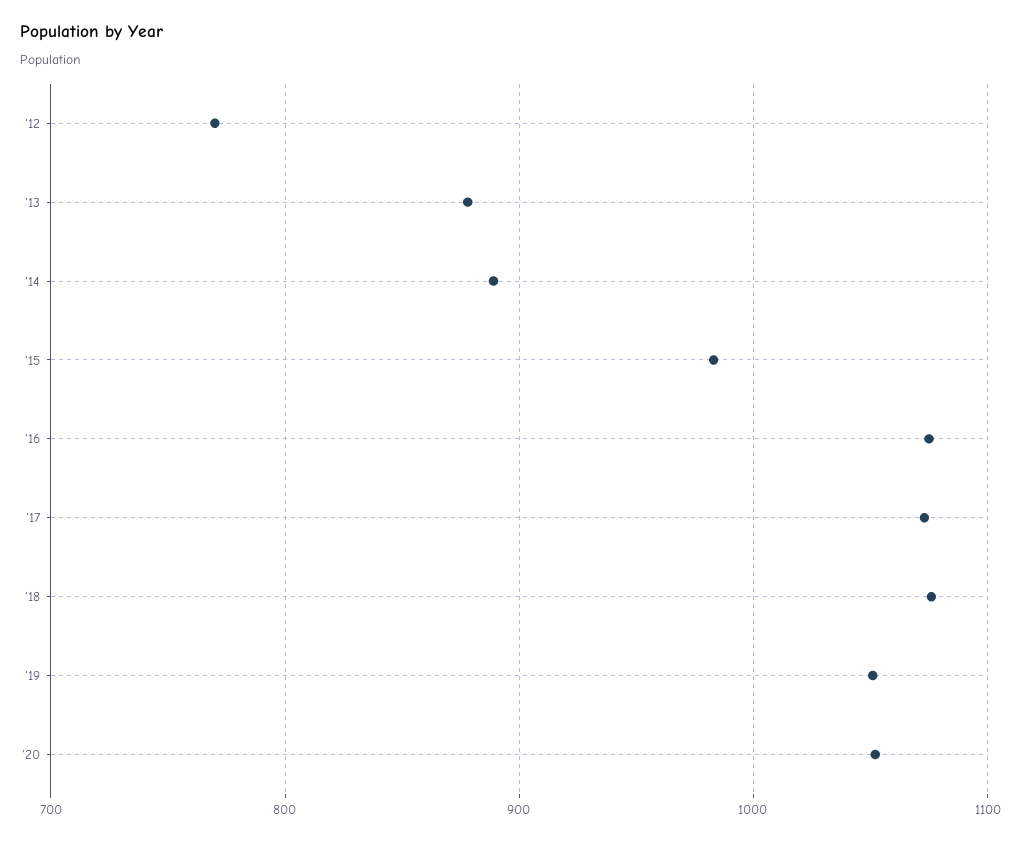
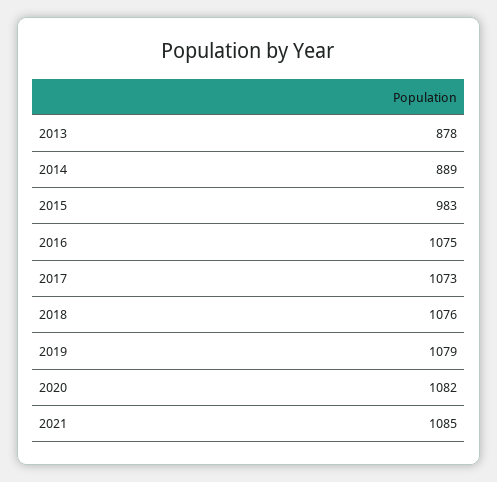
'12: 770 -> none
'19: 1050 -> 1079
'20: 1050 -> 1082
2021: none -> 1085

